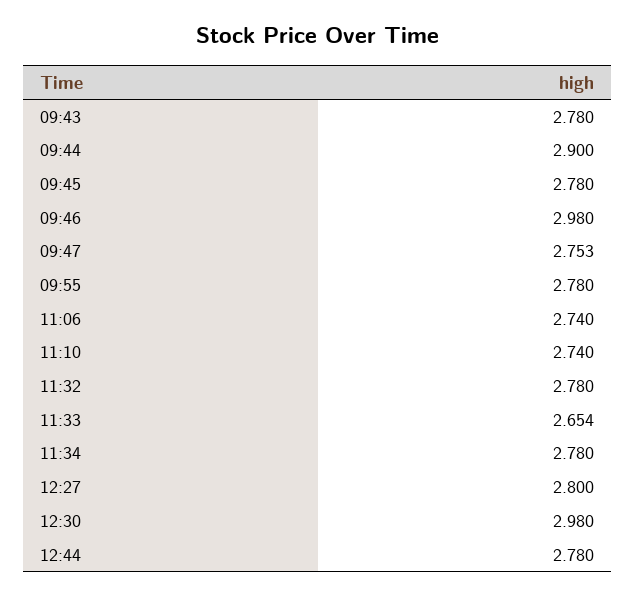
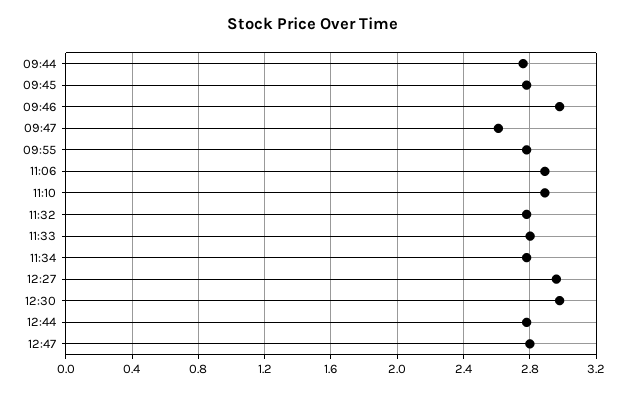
09:43: 2.78 -> none
09:44: 2.9 -> 2.75
09:47: 2.753 -> 2.6
11:06: 2.74 -> 2.9
11:10: 2.74 -> 2.9
11:33: 2.654 -> 2.8
12:27: 2.8 -> 2.95
12:47: none -> 2.8

